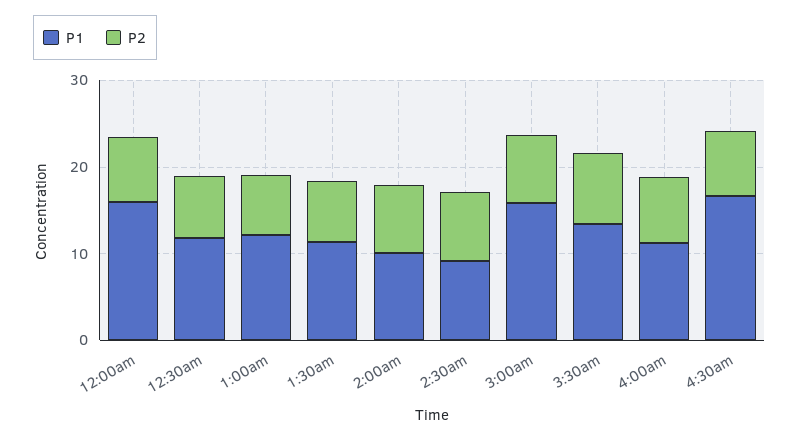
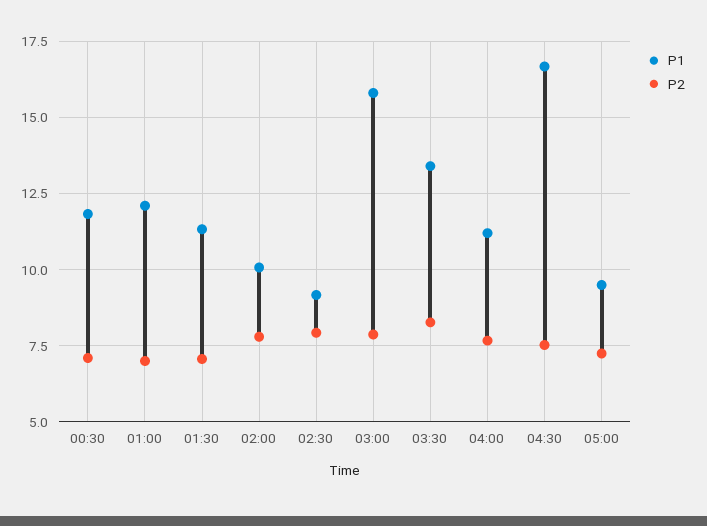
P1, 12:00am: 16 -> none
P2, 12:00am: 8 -> none
P1, 05:00: none -> 9.5
P2, 05:00: none -> 7.25

